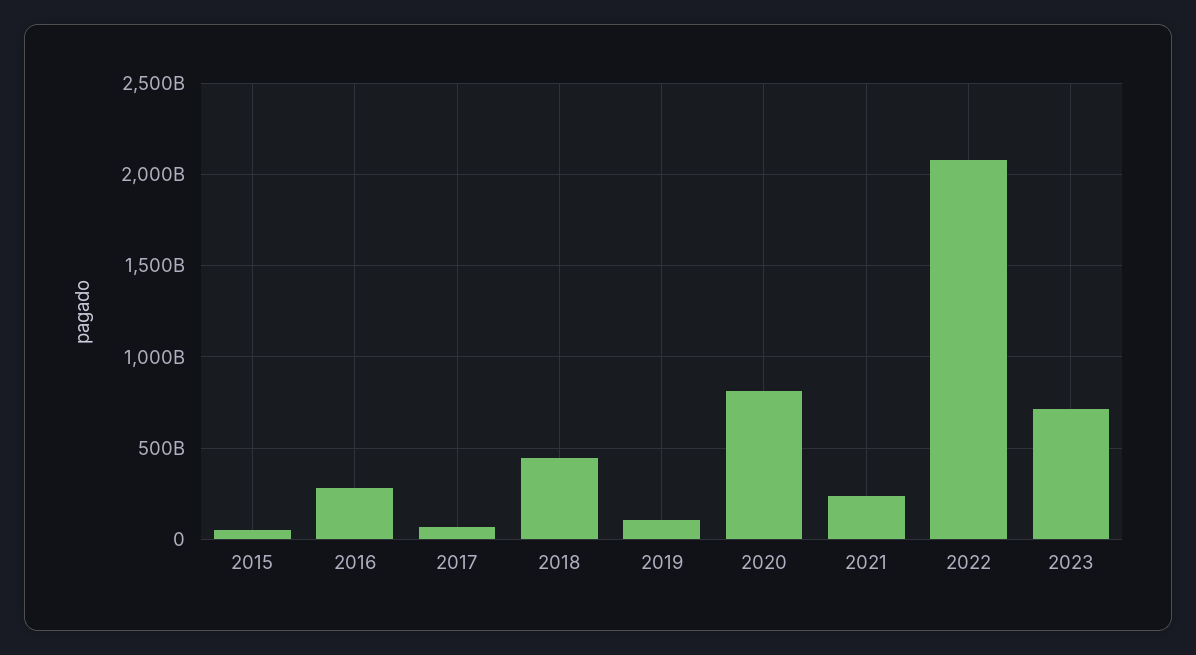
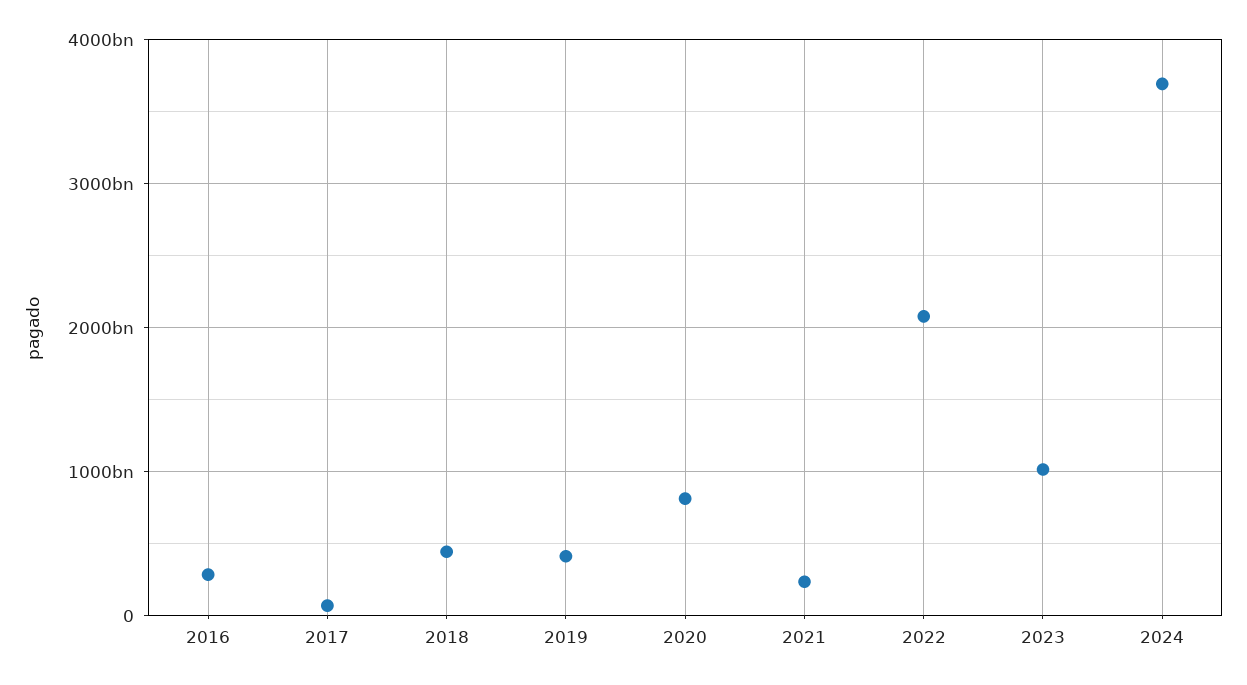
2015: 50000000000 -> none
2019: 100000000000 -> 400000000000
2023: 700000000000 -> 1000000000000
2024: none -> 3700000000000

